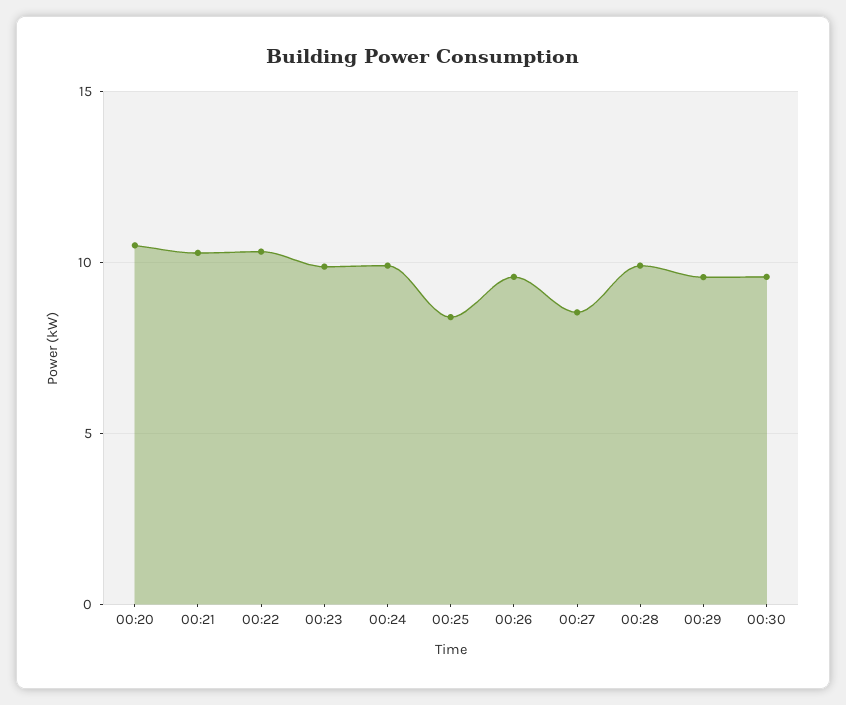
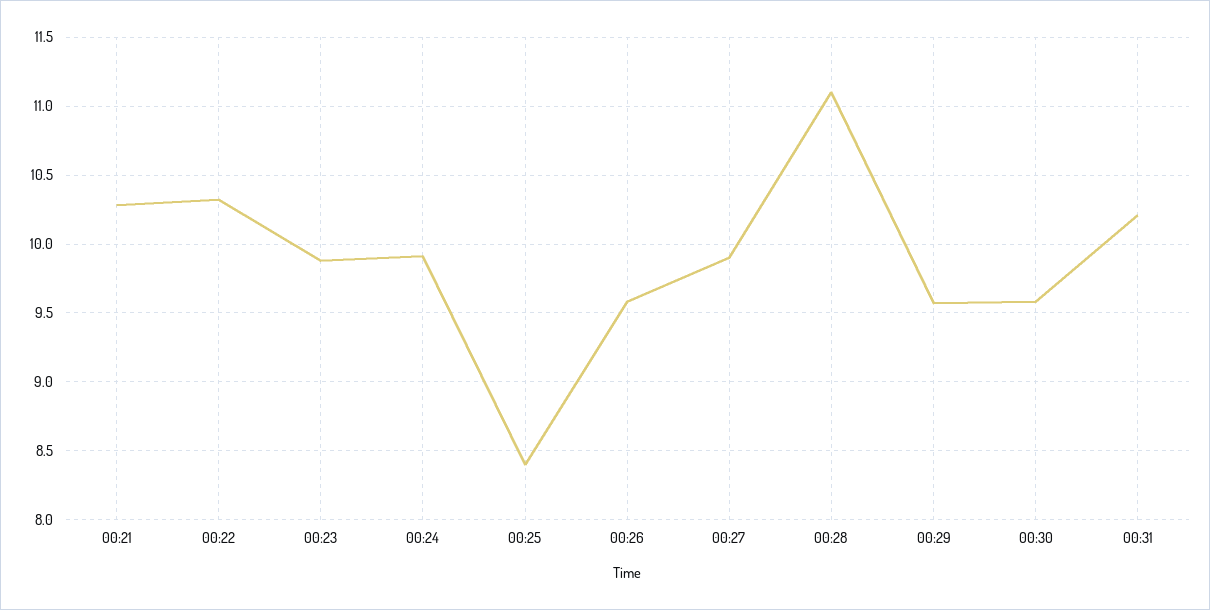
00:20: 10.5 -> none
00:27: 8.5 -> 9.9
00:28: 10 -> 11.1
00:31: none -> 10.2

